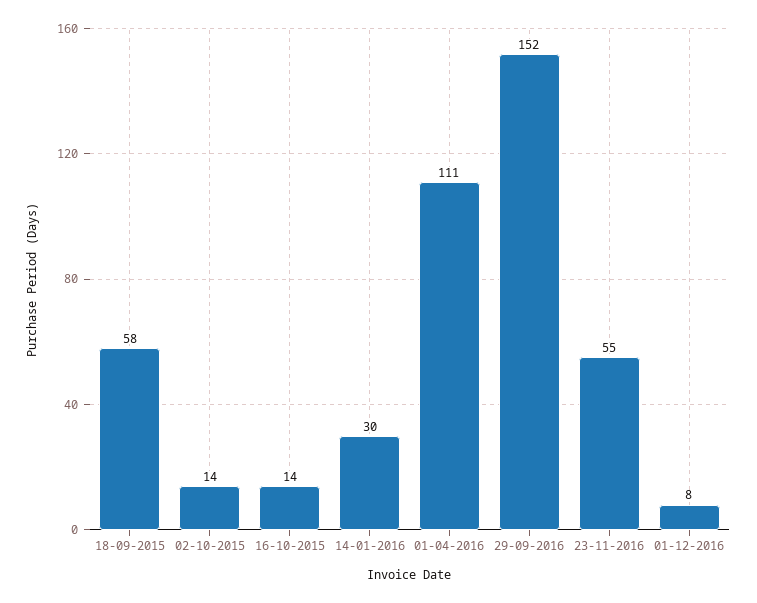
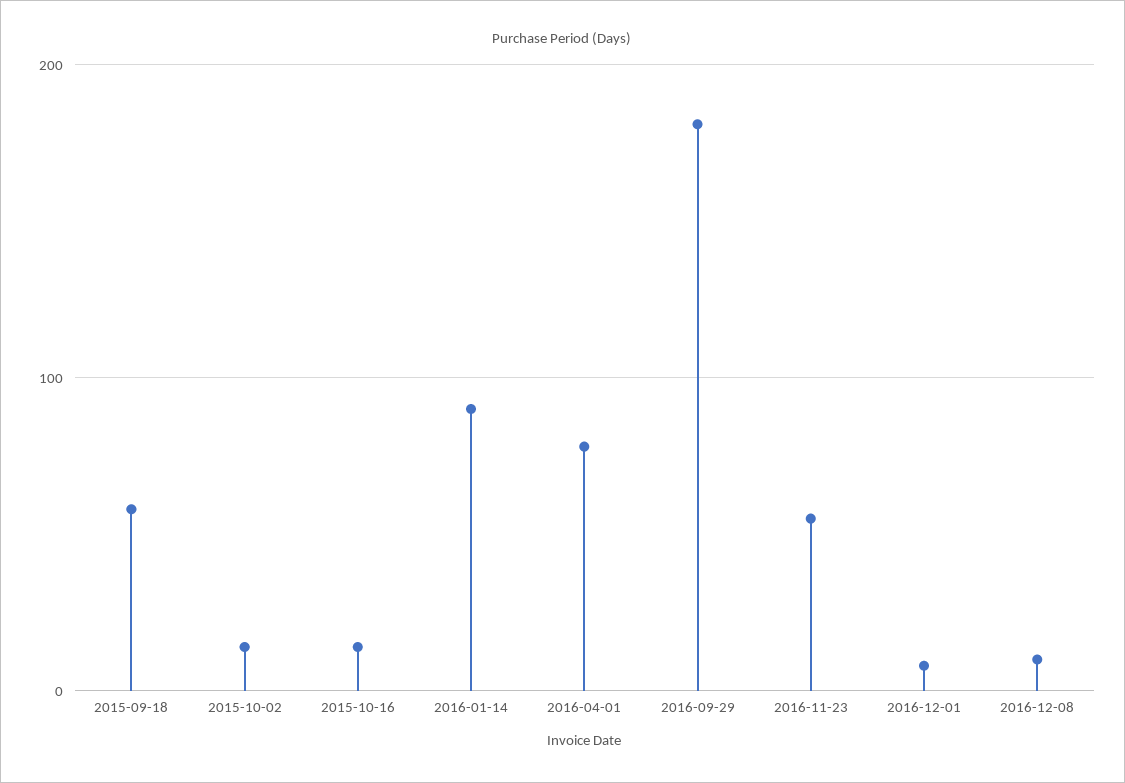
14-01-2016: 30 -> 90
01-04-2016: 111 -> 80
29-09-2016: 152 -> 180
2016-12-08: none -> 10

